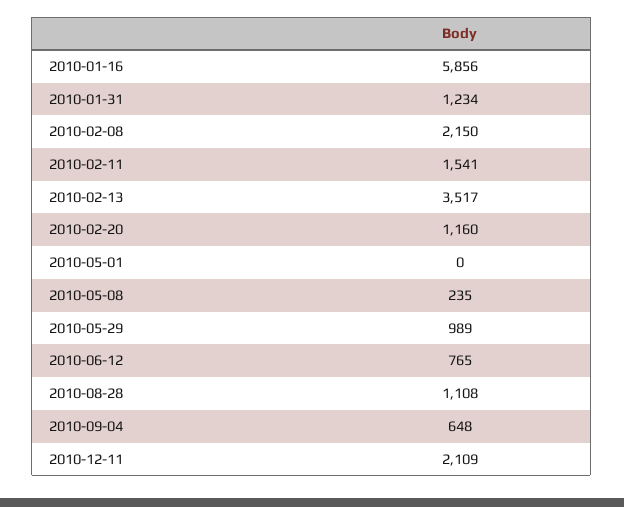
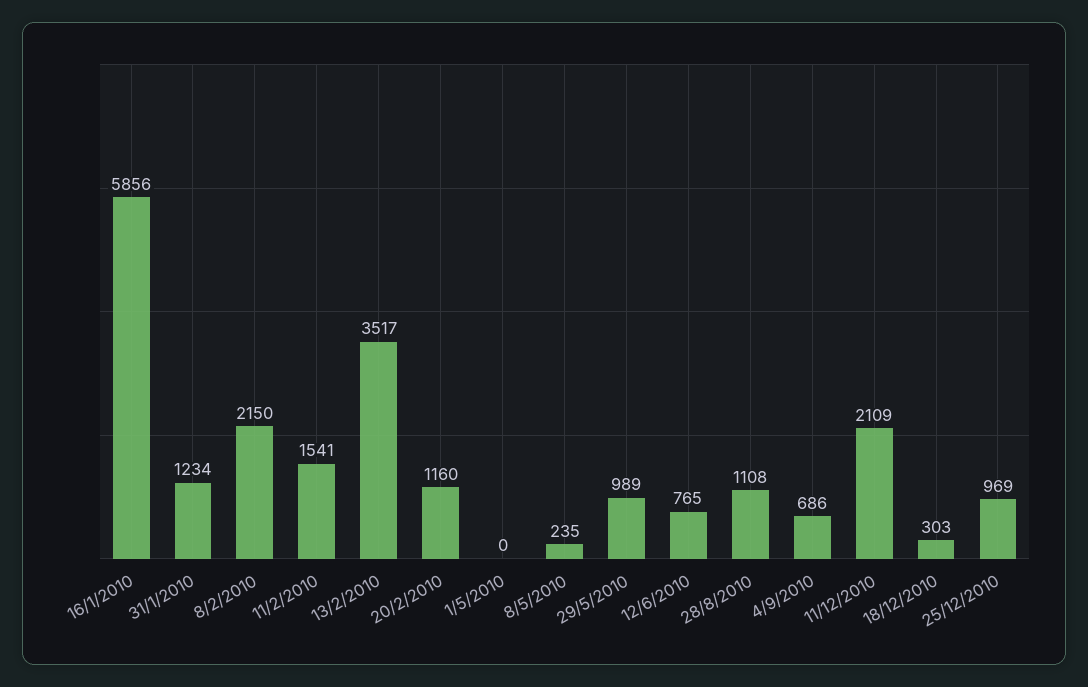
2010-09-04: 648 -> 686
18/12/2010: none -> 303
25/12/2010: none -> 969

